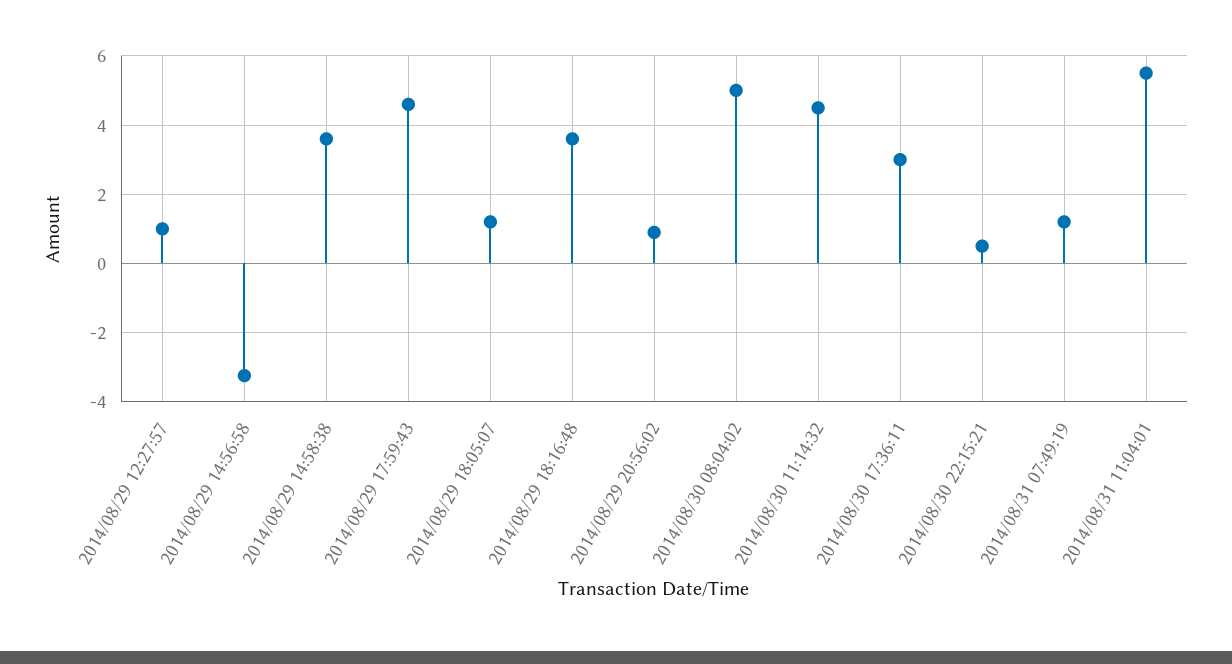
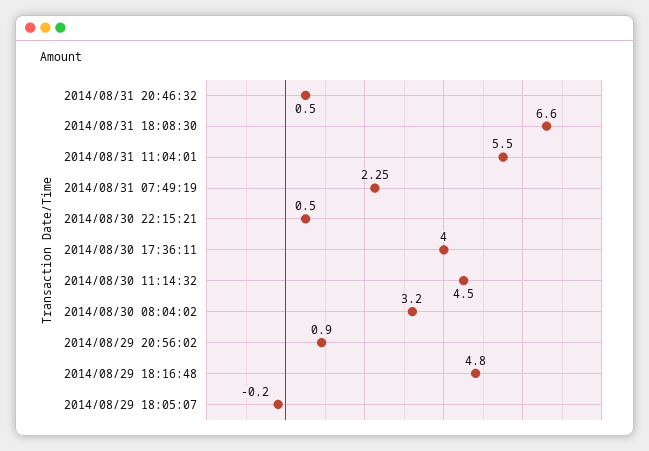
2014/08/29 12:27:57: 1 -> none
2014/08/29 14:56:58: -3.2 -> none
2014/08/29 14:58:38: 3.6 -> none
2014/08/29 17:59:43: 4.6 -> none
2014/08/29 18:05:07: 1.2 -> -0.2
2014/08/29 18:16:48: 3.6 -> 4.8
2014/08/30 08:04:02: 5 -> 3.2
2014/08/30 17:36:11: 3 -> 4
2014/08/31 07:49:19: 1.2 -> 2.25
2014/08/31 20:46:32: none -> 0.5
2014/08/31 18:08:30: none -> 6.6

